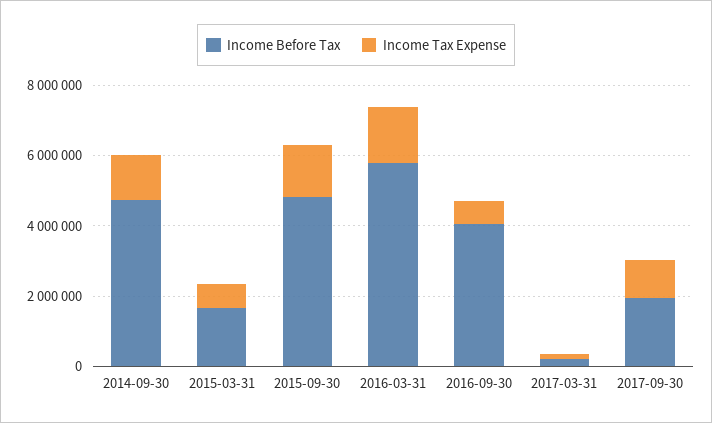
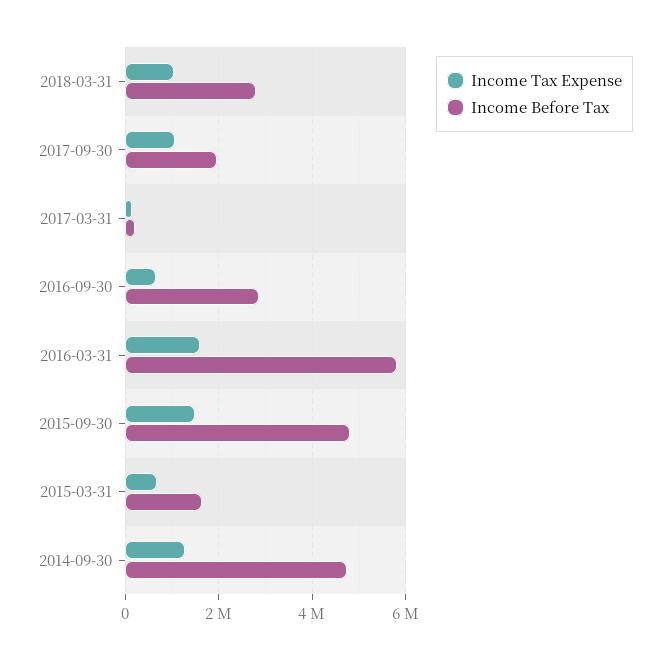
Income Before Tax, 2016-09-30: 4000000 -> 2800000
Income Tax Expense, 2018-03-31: none -> 1000000
Income Before Tax, 2018-03-31: none -> 2800000

